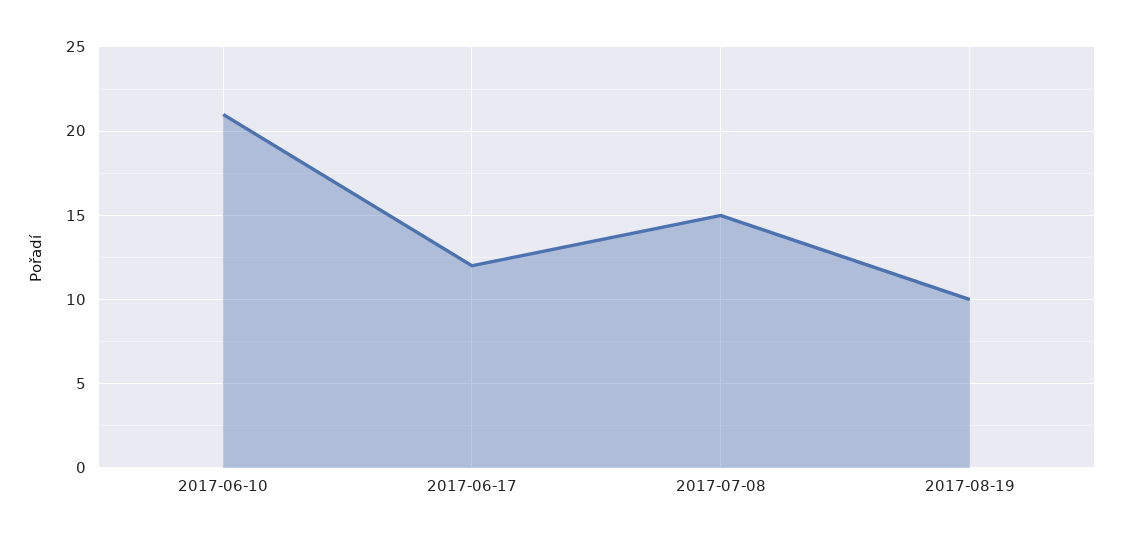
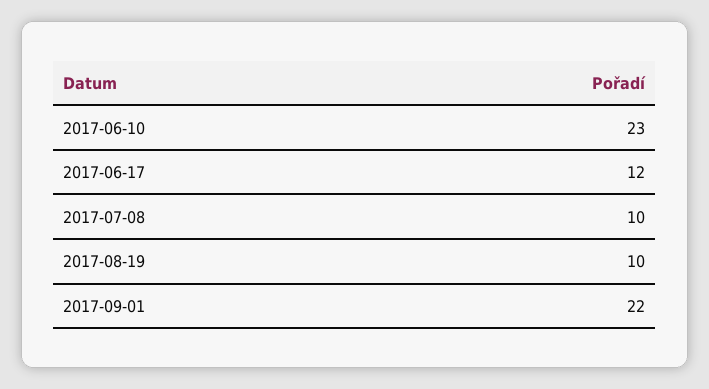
2017-06-10: 21 -> 23
2017-07-08: 15 -> 10
2017-09-01: none -> 22

